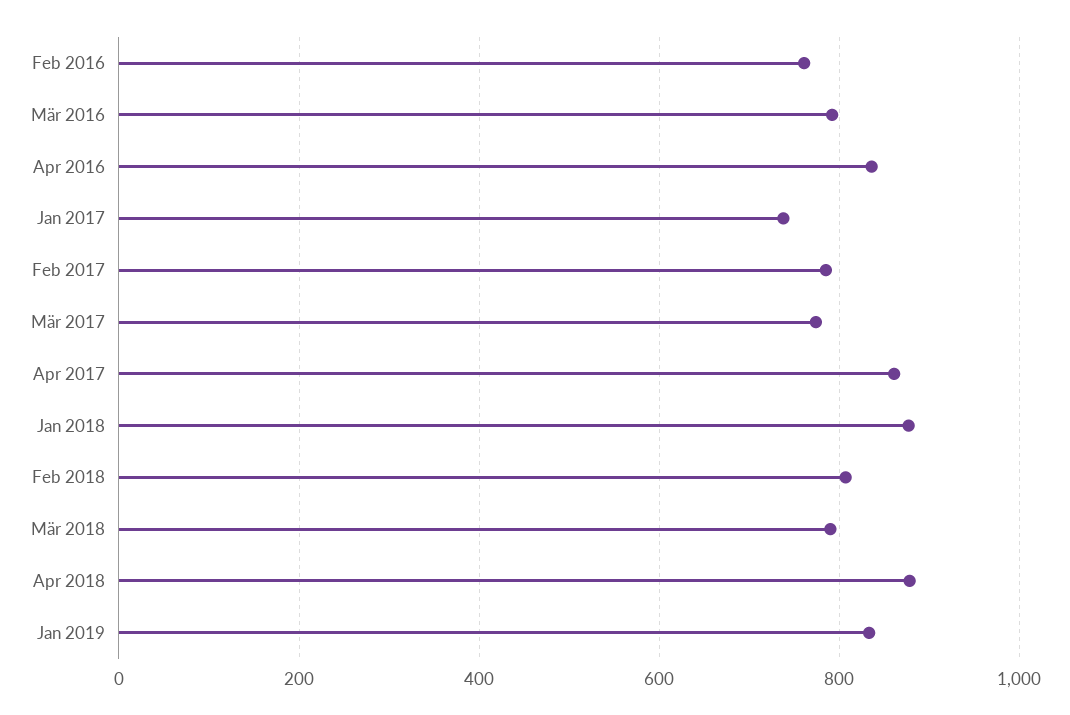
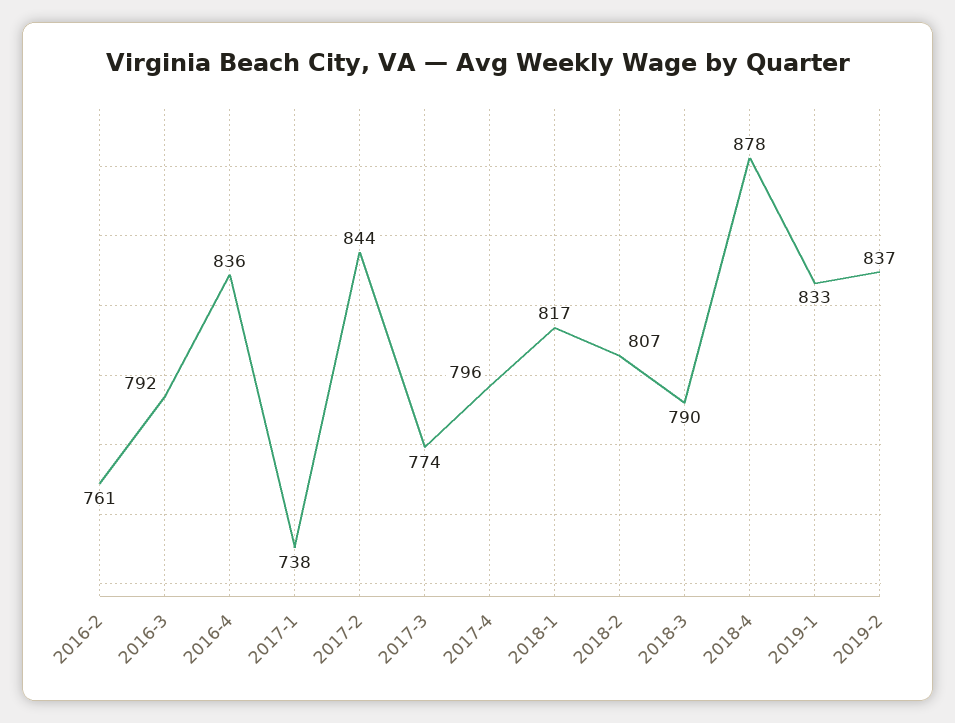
Feb 2017: 780 -> 844
Apr 2017: 860 -> 796
Jan 2018: 880 -> 817
2019-2: none -> 837

